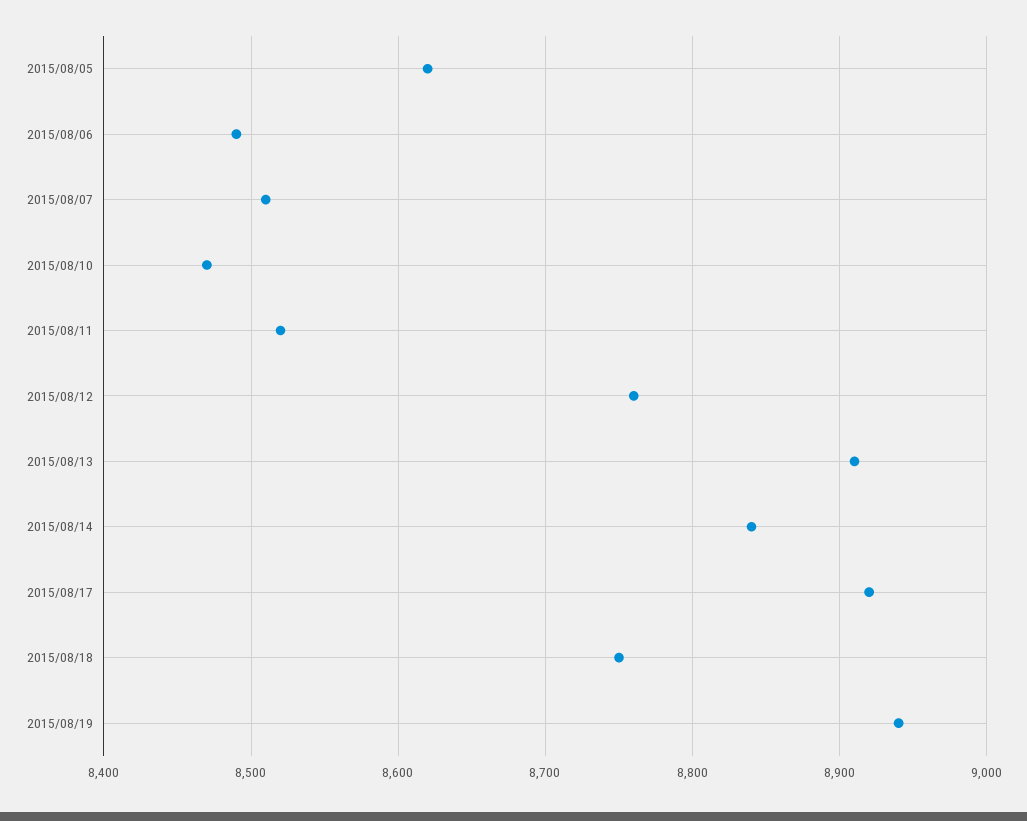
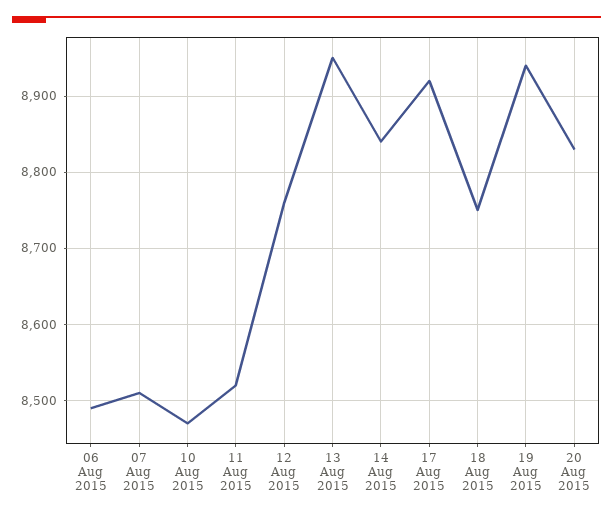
2015/08/05: 8620 -> none
2015/08/13: 8910 -> 8950
20 Aug 2015: none -> 8830

